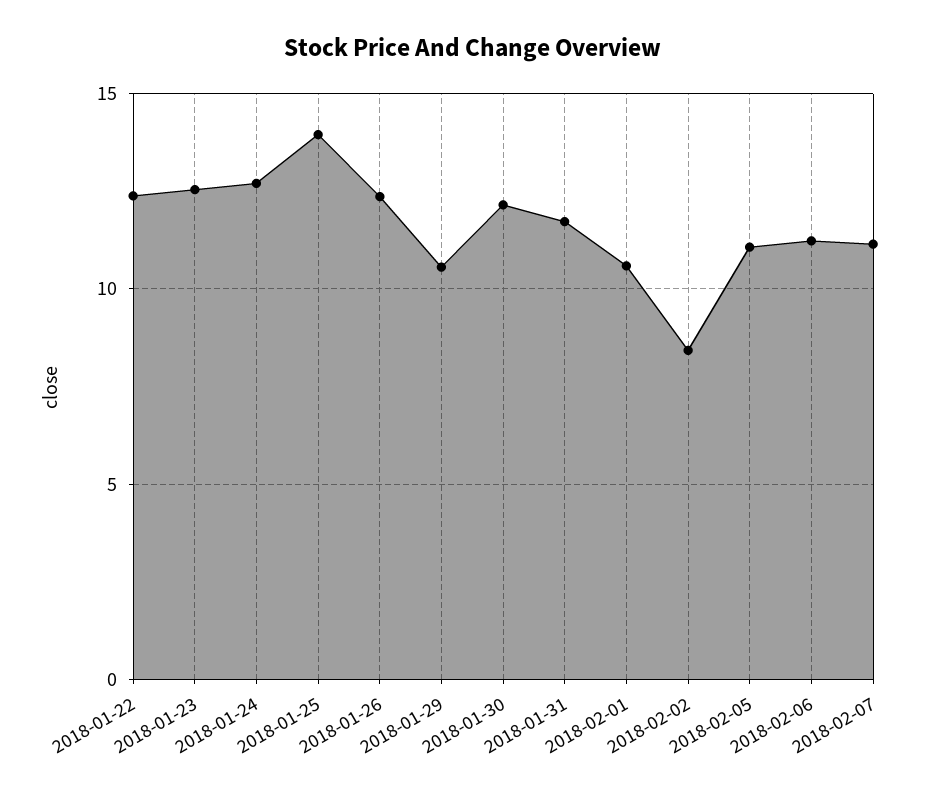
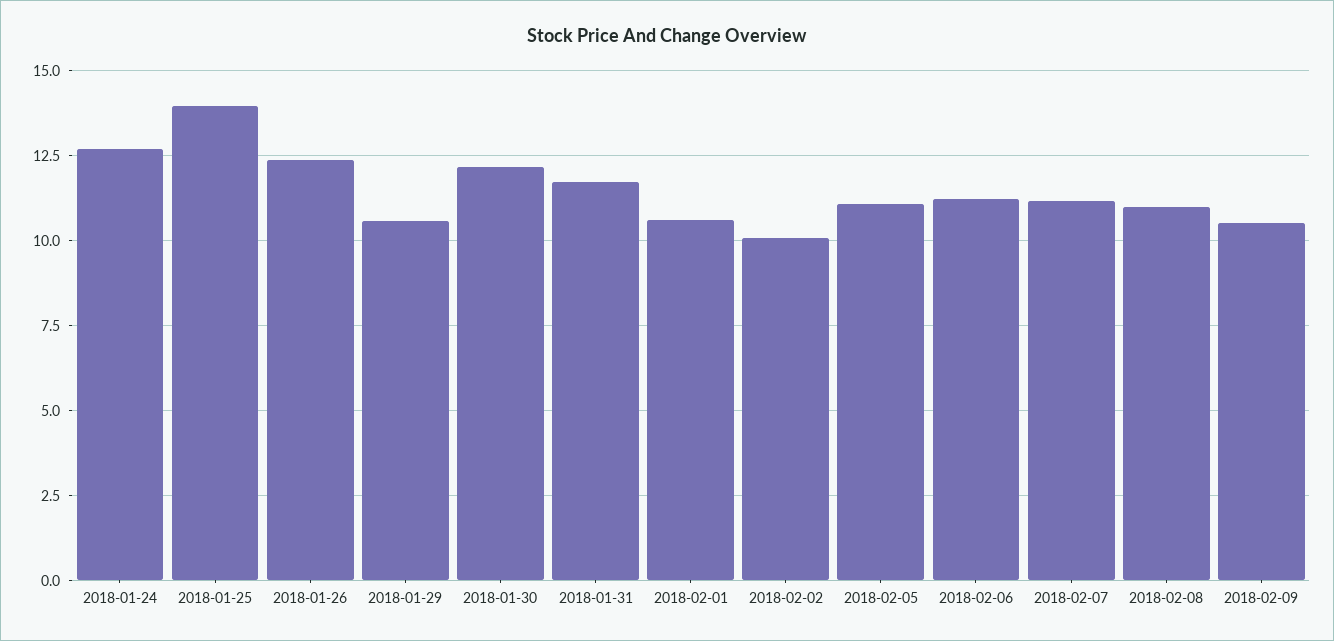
2018-01-22: 12.5 -> none
2018-01-23: 12.5 -> none
2018-02-02: 8.5 -> 10
2018-02-08: none -> 11
2018-02-09: none -> 10.5

